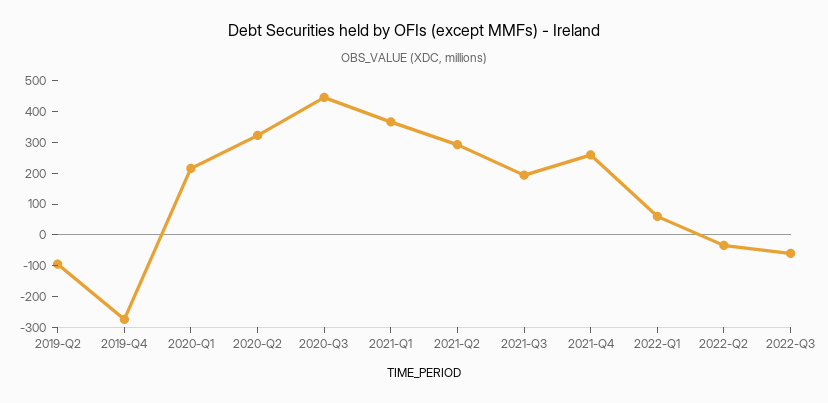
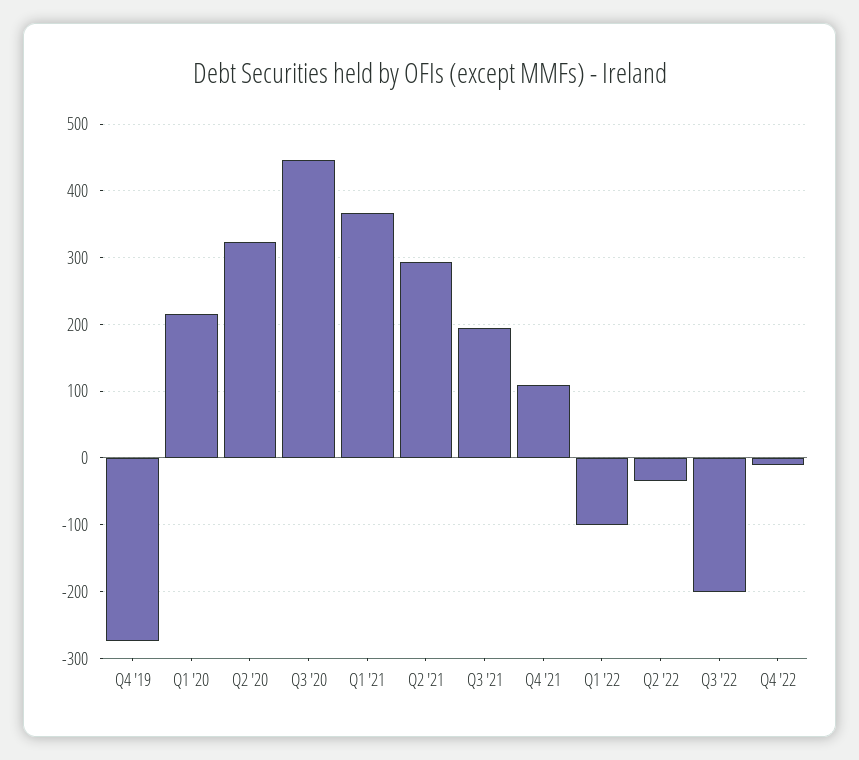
2019-Q2: -100 -> none
2021-Q4: 250 -> 110
2022-Q1: 50 -> -100
2022-Q3: -50 -> -200
Q4 '22: none -> -10

